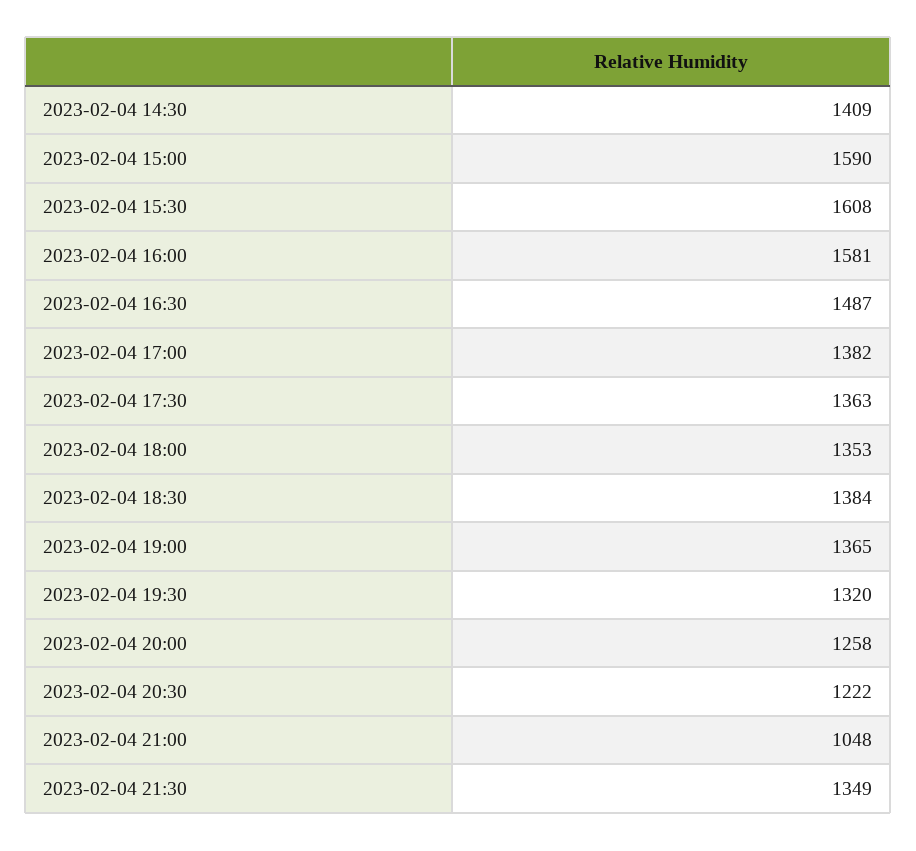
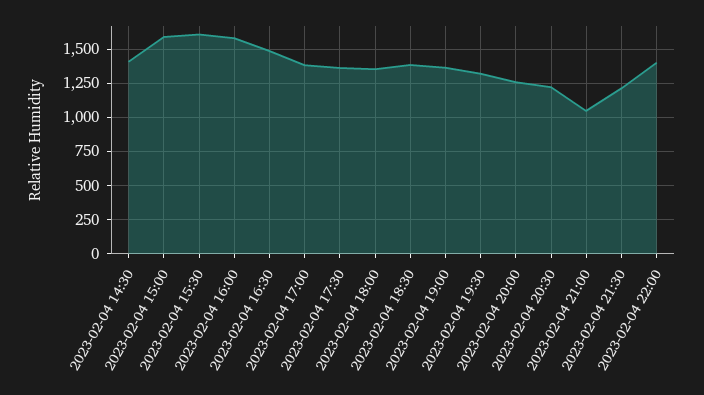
2023-02-04 21:30: 1349 -> 1200
2023-02-04 22:00: none -> 1400

